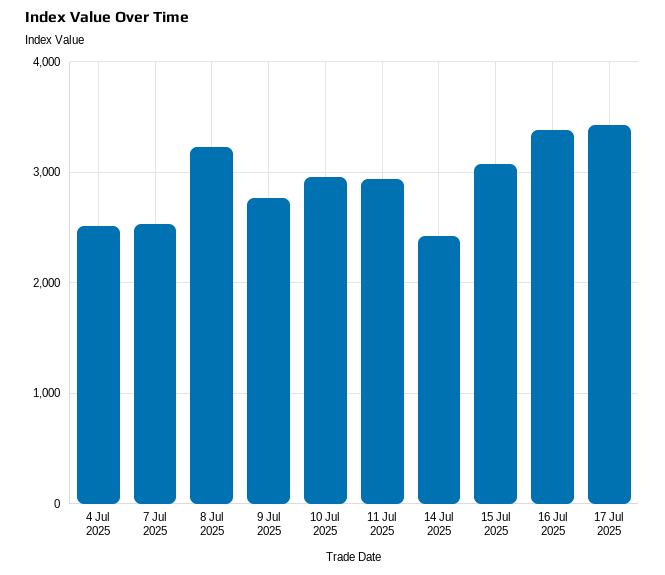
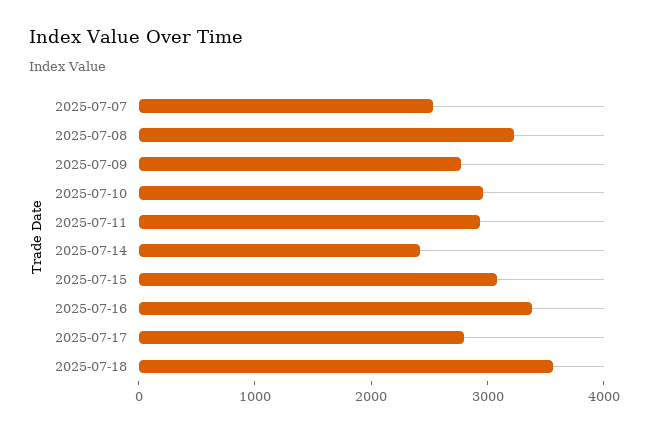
4 Jul 2025: 2500 -> none
17 Jul 2025: 3400 -> 2800
2025-07-18: none -> 3600

